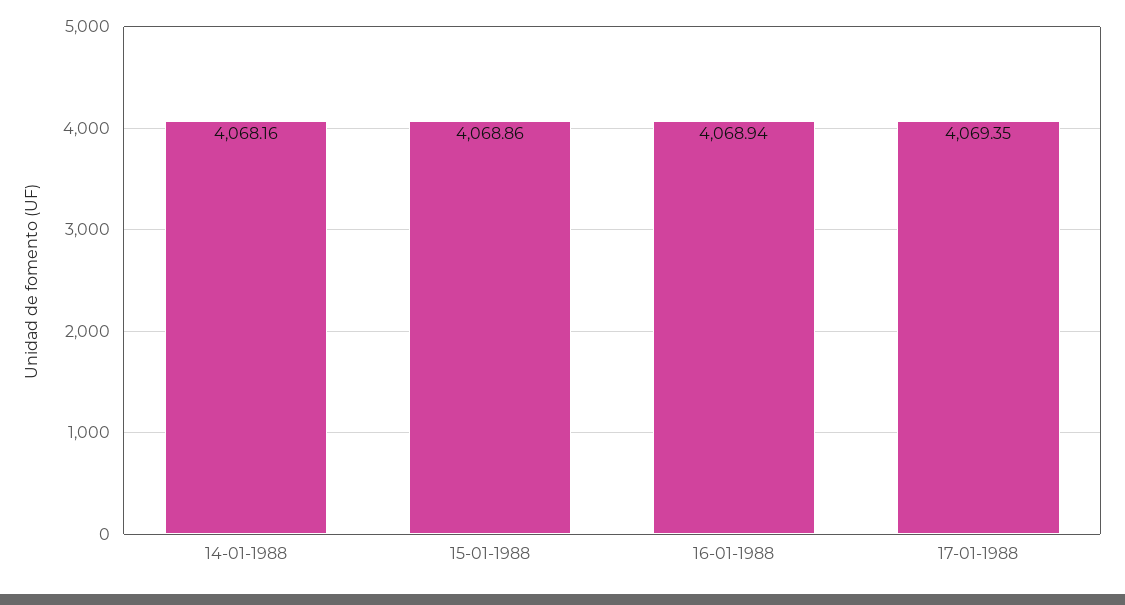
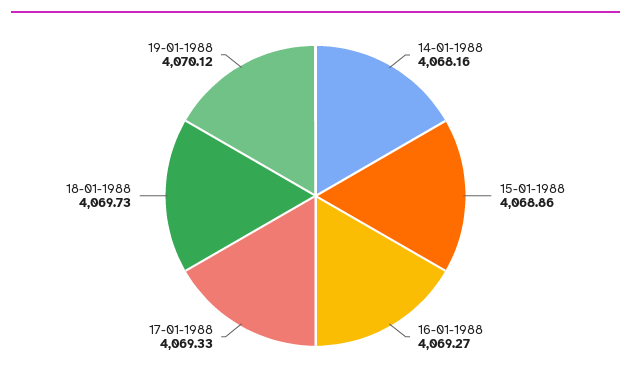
16-01-1988: 4068.94 -> 4069.27
17-01-1988: 4069.35 -> 4069.33
18-01-1988: none -> 4069.73
19-01-1988: none -> 4070.12

